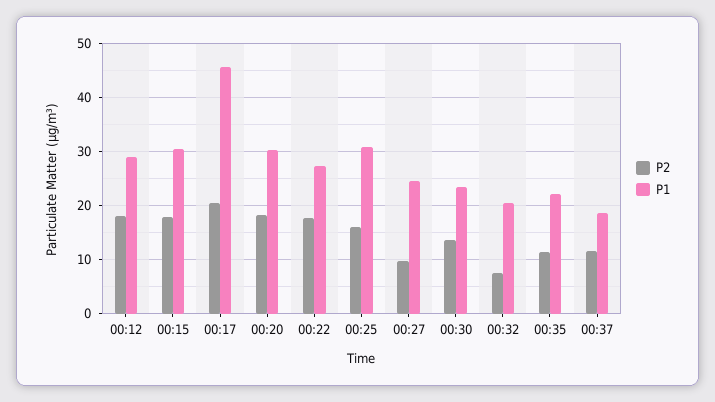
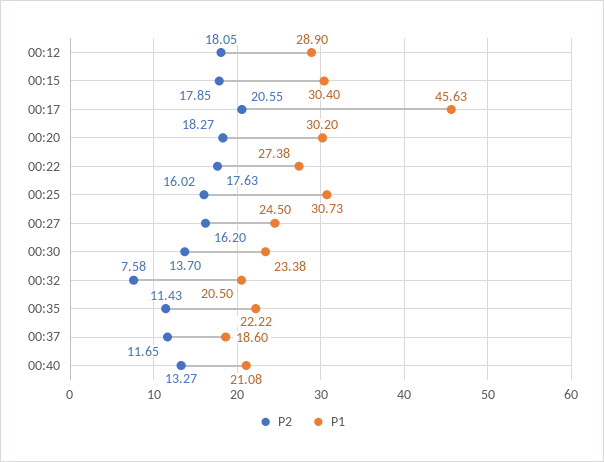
P2, 00:27: 10 -> 16.2
P2, 00:40: none -> 13.27
P1, 00:40: none -> 21.08

